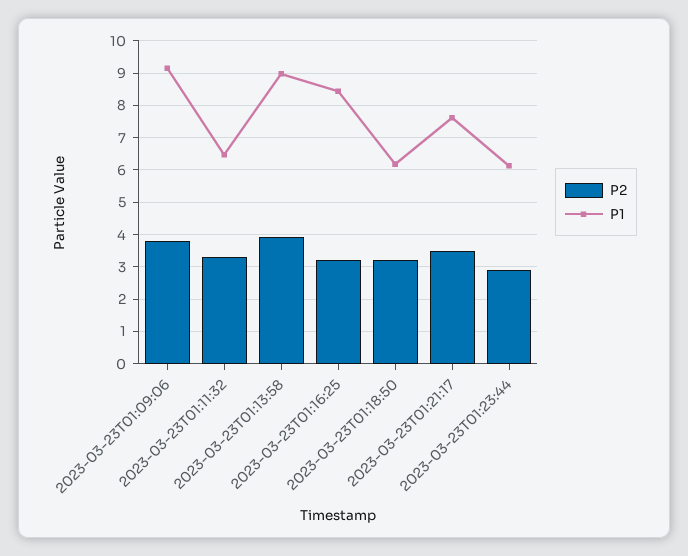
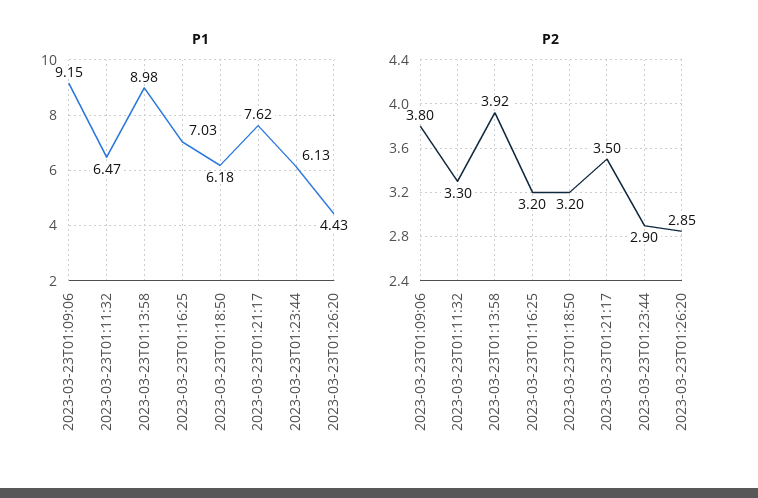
P1, 2023-03-23T01:16:25: 8.4 -> 7.03
P1, 2023-03-23T01:26:20: none -> 4.43
P2, 2023-03-23T01:26:20: none -> 2.85

